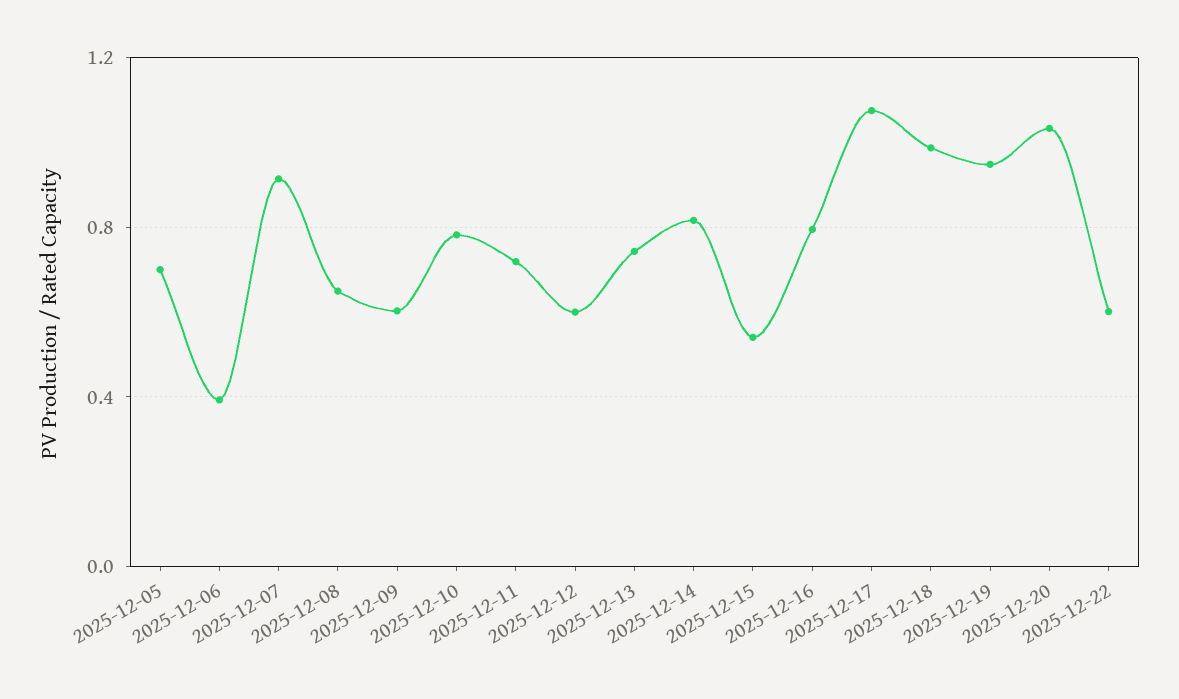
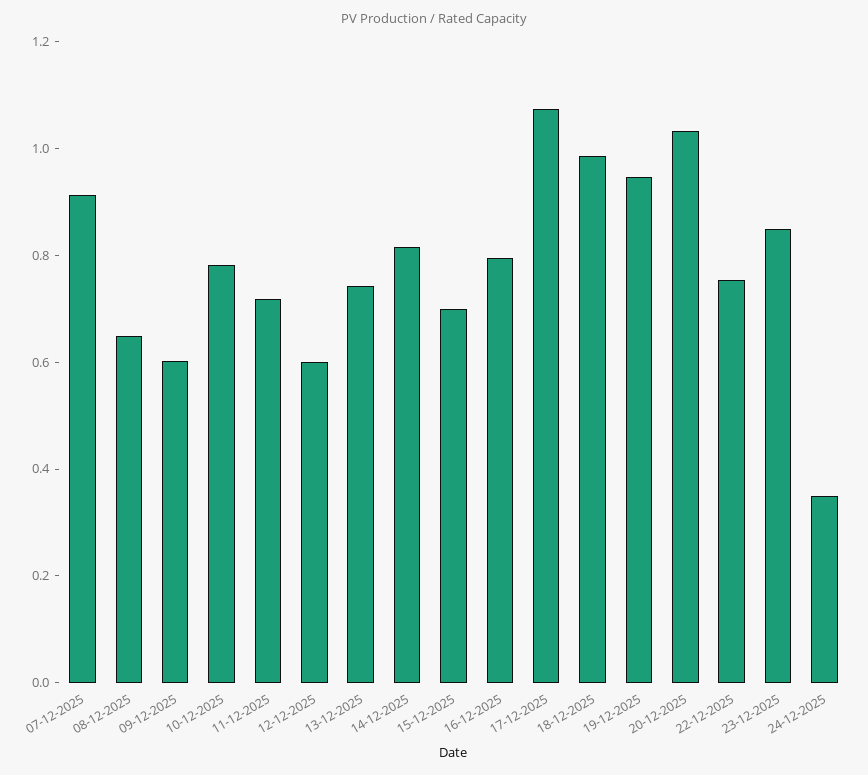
2025-12-05: 0.7 -> none
2025-12-06: 0.4 -> none
2025-12-15: 0.55 -> 0.7
2025-12-22: 0.6 -> 0.75
23-12-2025: none -> 0.85
24-12-2025: none -> 0.35

